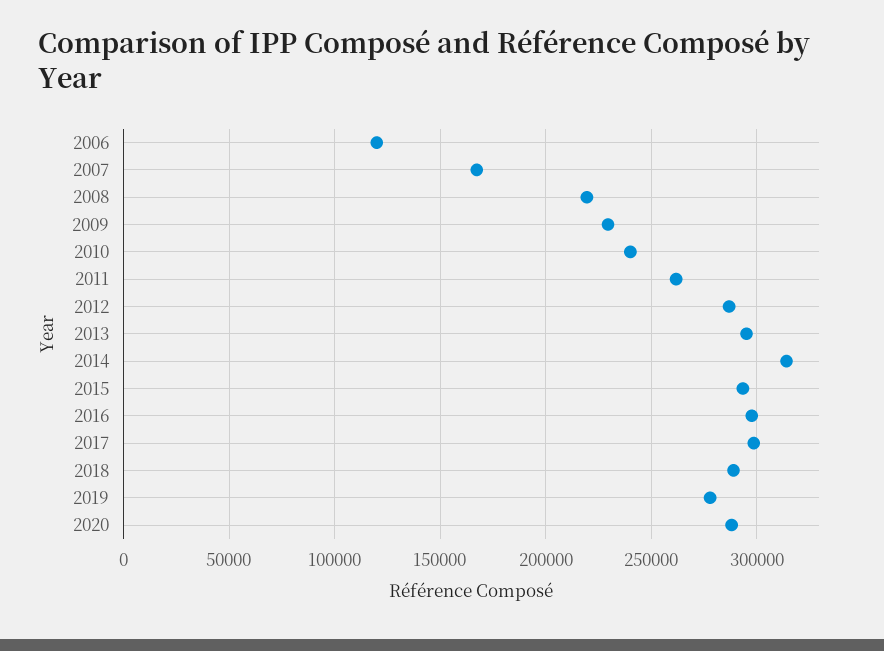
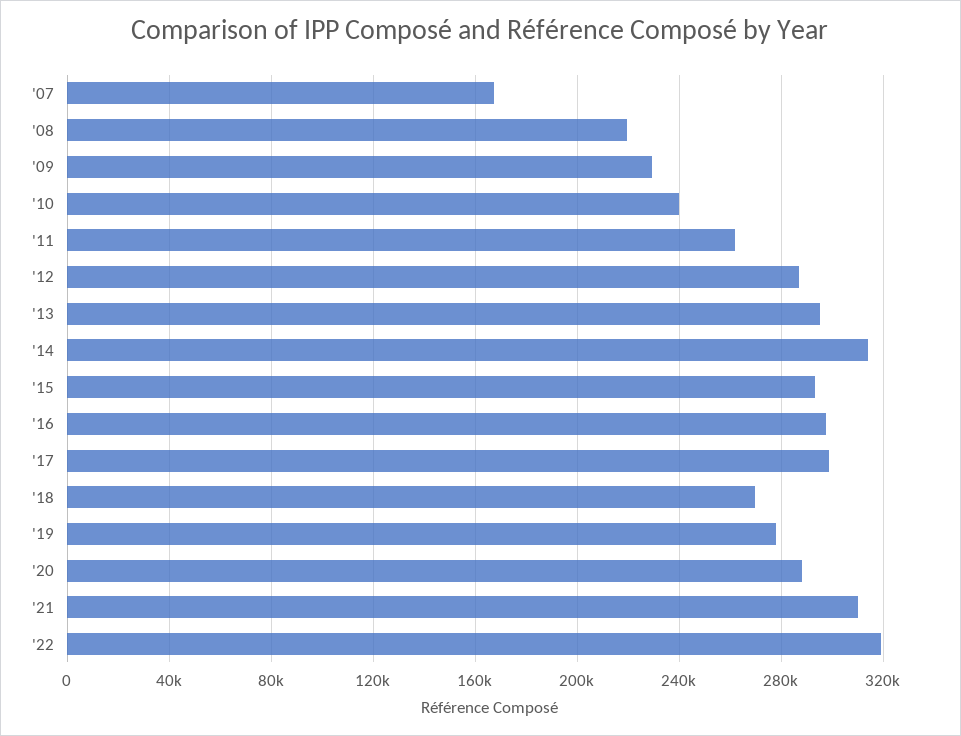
2006: 120000 -> none
2018: 290000 -> 270000
'21: none -> 310000
'22: none -> 320000

